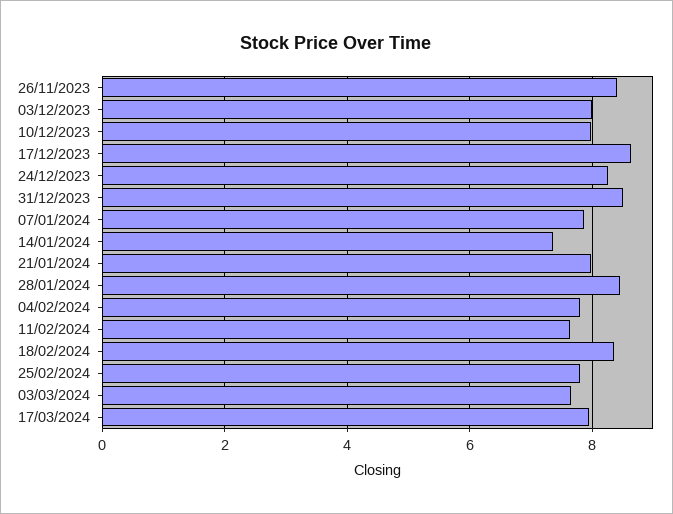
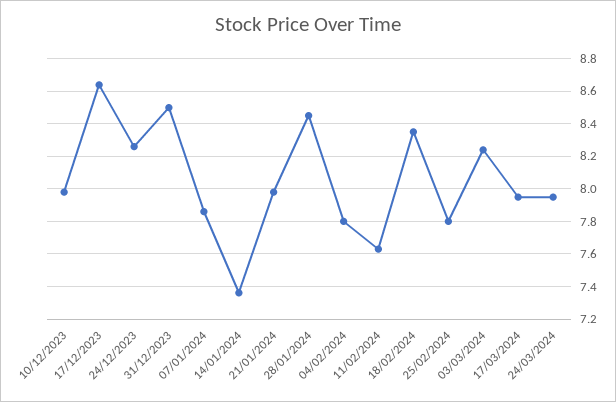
26/11/2023: 8.4 -> none
03/12/2023: 8 -> none
03/03/2024: 7.6 -> 8.25
24/03/2024: none -> 7.95

